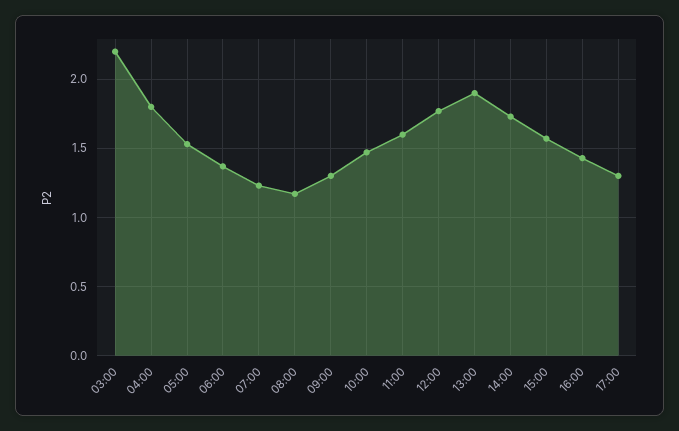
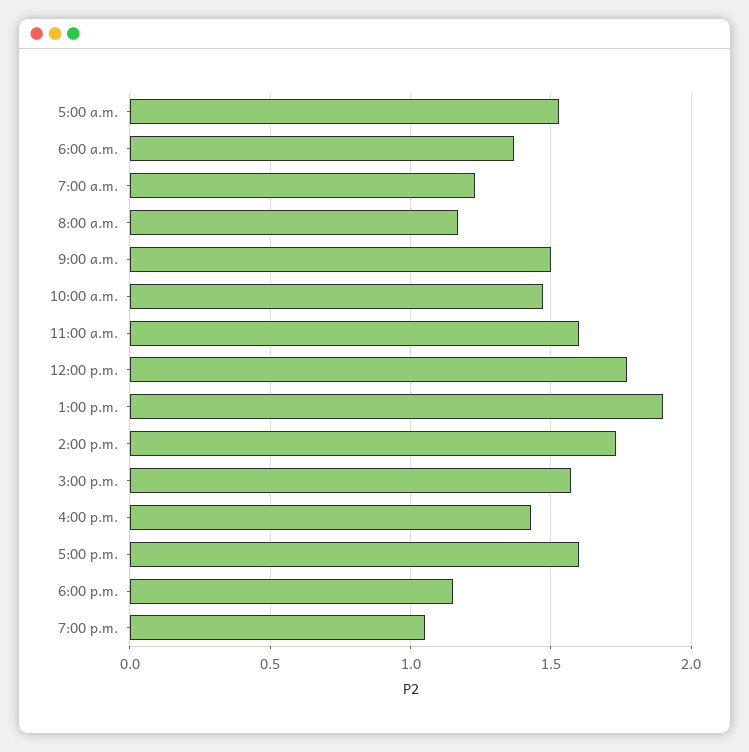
03:00: 2.2 -> none
04:00: 1.8 -> none
09:00: 1.3 -> 1.5
17:00: 1.3 -> 1.6
6:00 p.m.: none -> 1.15
7:00 p.m.: none -> 1.05

